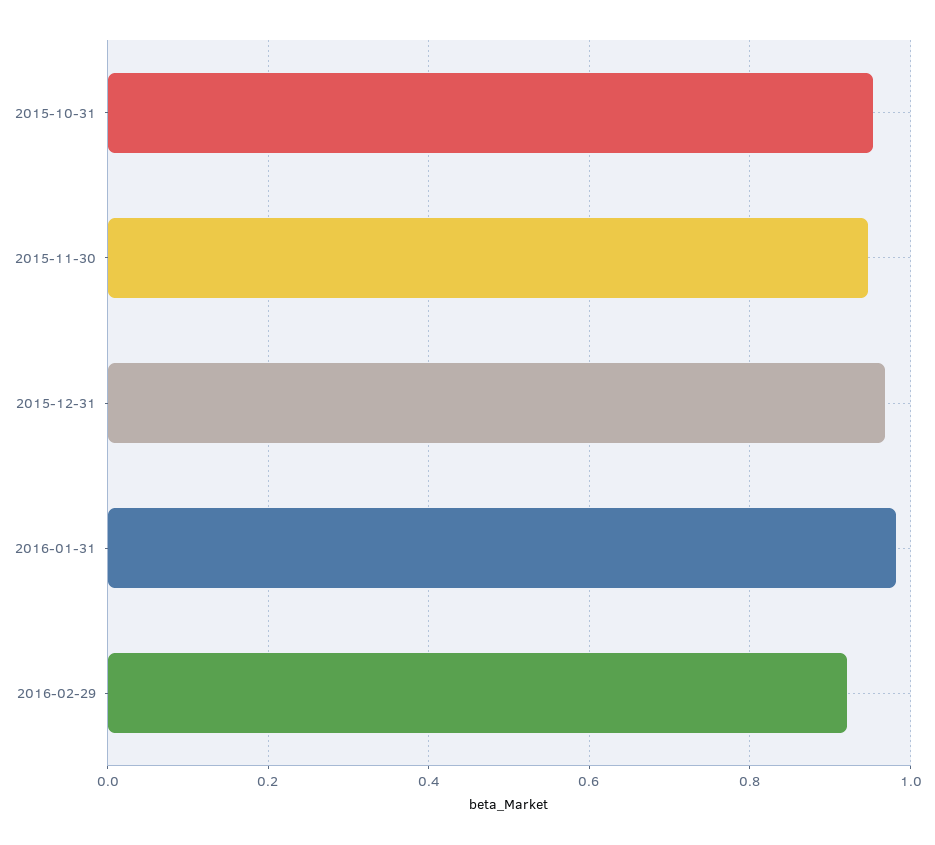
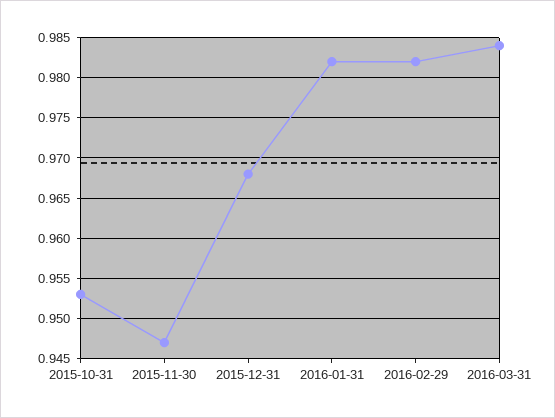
2016-02-29: 0.92 -> 0.982
2016-03-31: none -> 0.984

